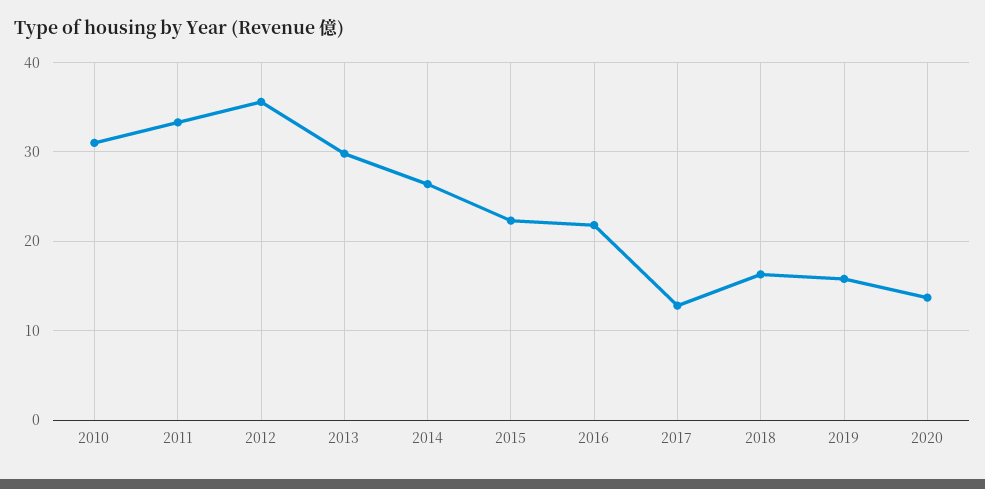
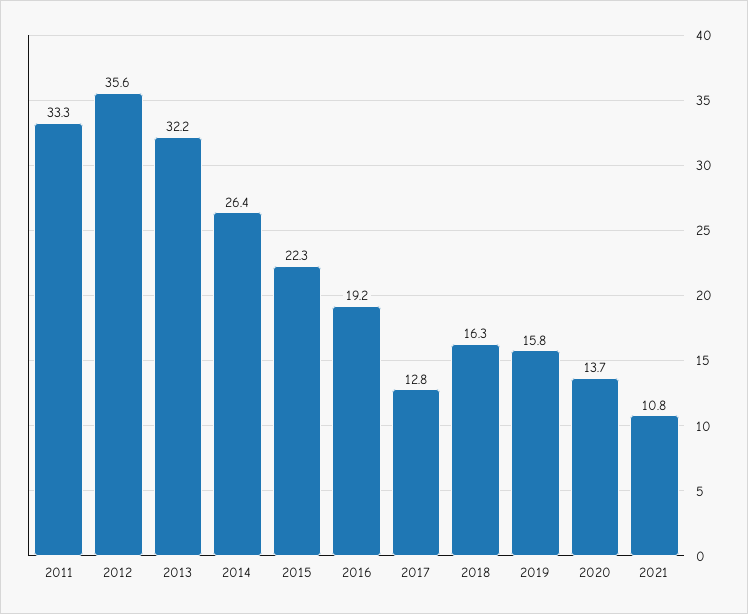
2010: 31 -> none
2013: 30 -> 32.2
2016: 22 -> 19.2
2021: none -> 10.8

